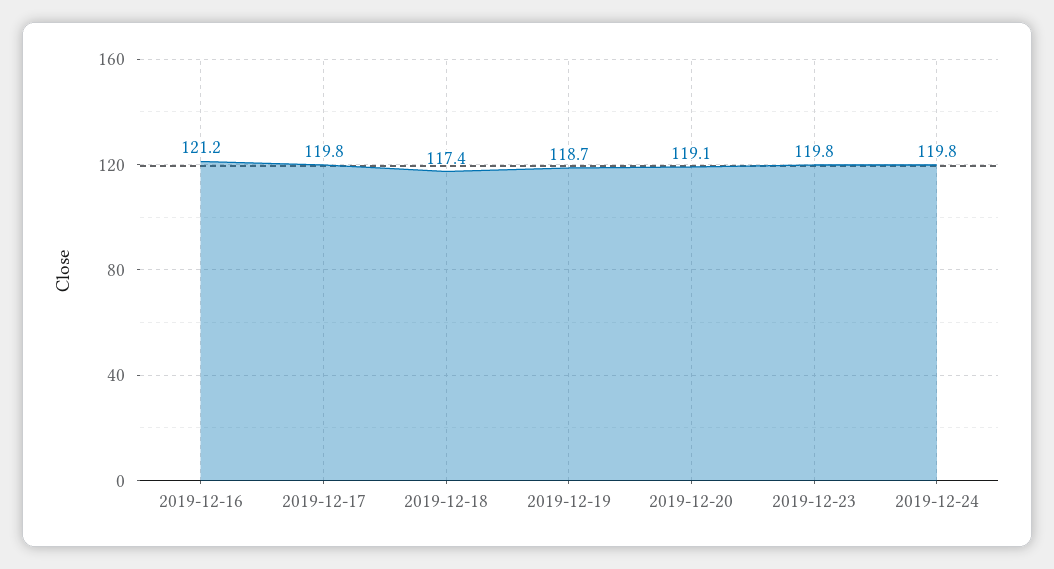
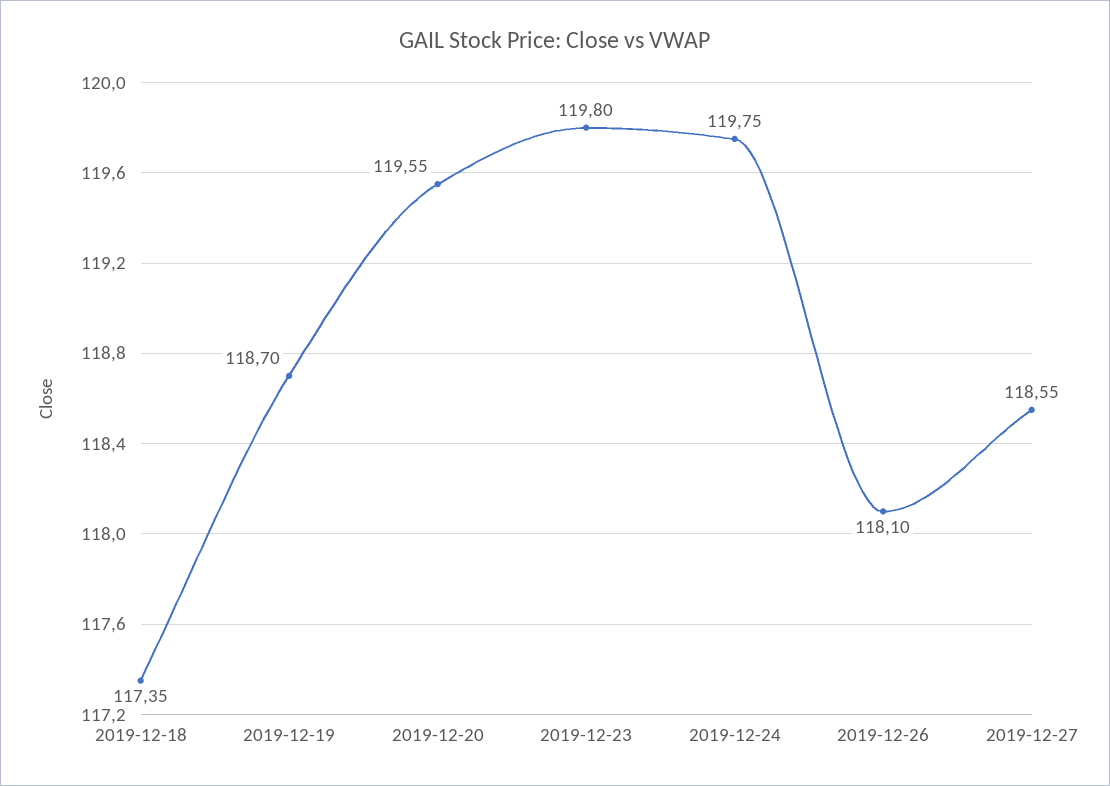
2019-12-16: 121.2 -> none
2019-12-17: 119.8 -> none
2019-12-20: 119.1 -> 119.55
2019-12-26: none -> 118.1
2019-12-27: none -> 118.55

